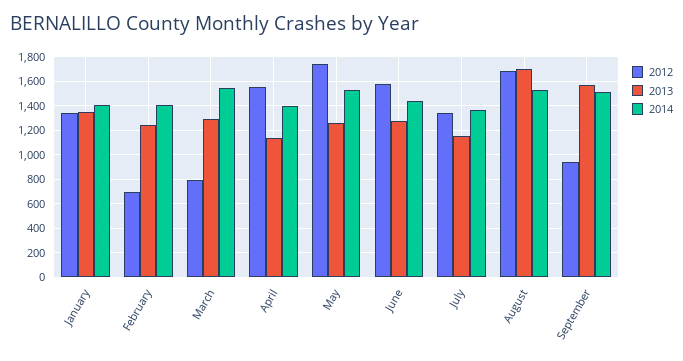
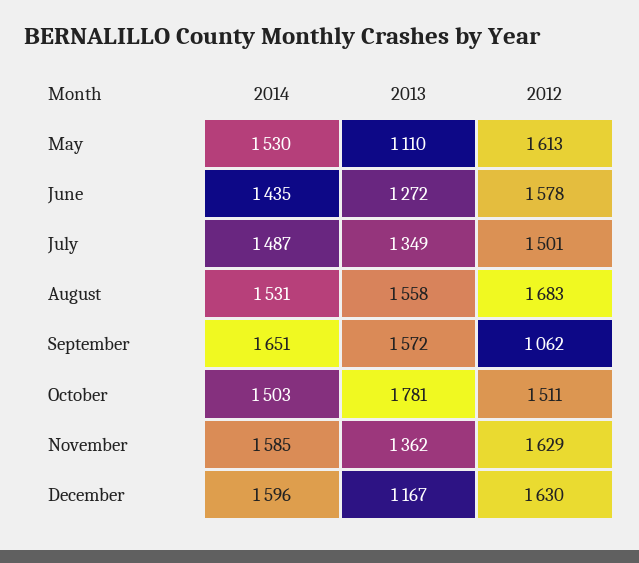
2012, January: 1350 -> none
2013, January: 1350 -> none
2014, January: 1400 -> none
2012, February: 700 -> none
2013, February: 1250 -> none
2014, February: 1400 -> none
2012, March: 800 -> none
2013, March: 1300 -> none
2014, March: 1550 -> none
2012, April: 1550 -> none
2013, April: 1150 -> none
2014, April: 1400 -> none
2012, May: 1750 -> 1613
2013, May: 1250 -> 1110
2012, July: 1350 -> 1501
2013, July: 1150 -> 1349
2014, July: 1350 -> 1487
2013, August: 1700 -> 1558
2012, September: 950 -> 1062
2014, September: 1500 -> 1651
2014, October: none -> 1503
2013, October: none -> 1781
2012, October: none -> 1511
2014, November: none -> 1585
2013, November: none -> 1362
2012, November: none -> 1629
2014, December: none -> 1596
2013, December: none -> 1167
2012, December: none -> 1630

